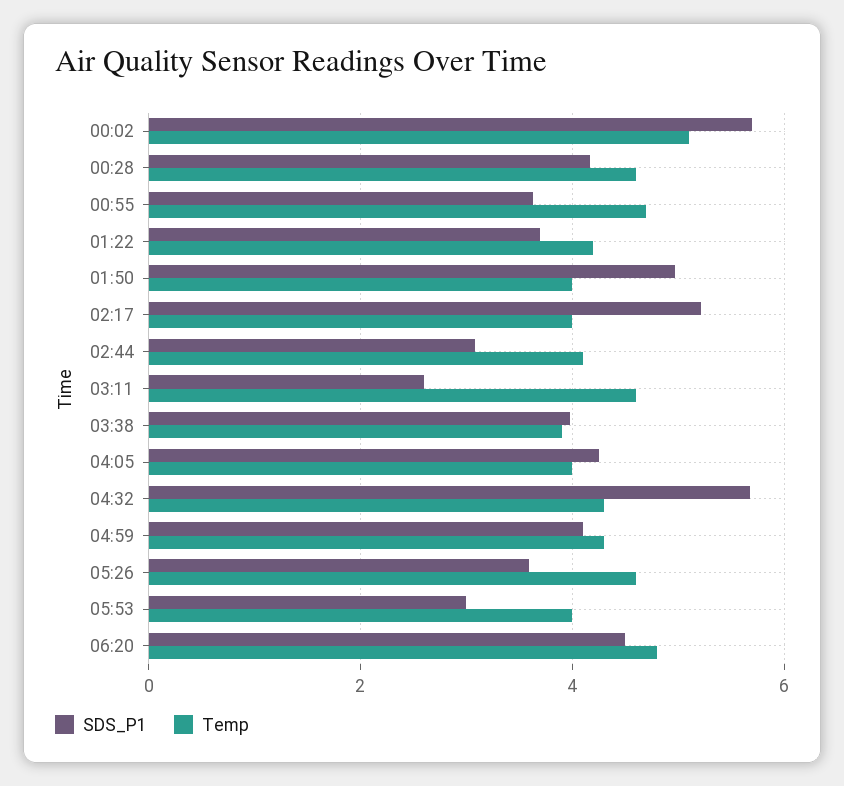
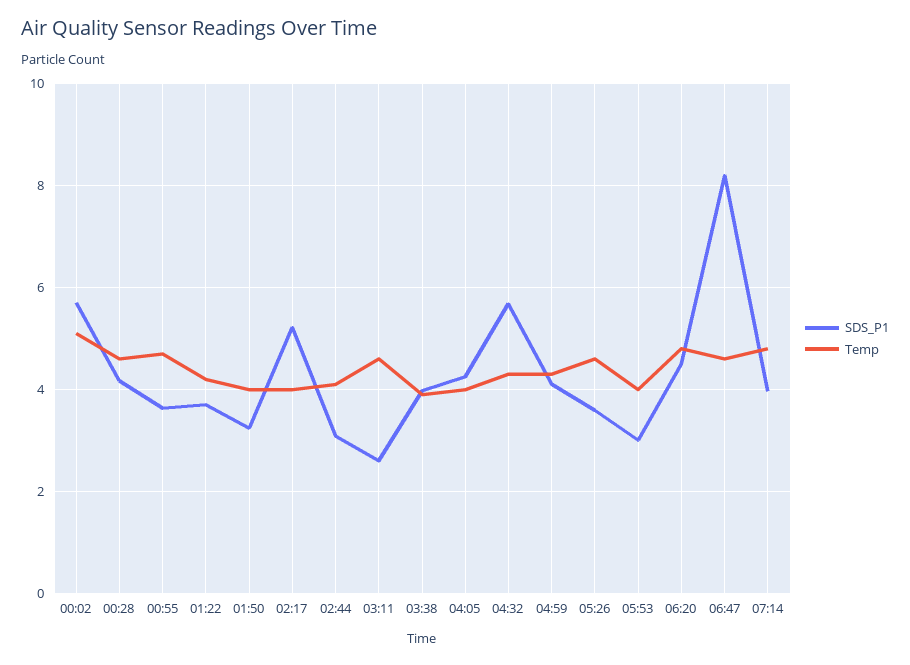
SDS_P1, 01:50: 5 -> 3.2
SDS_P1, 06:47: none -> 8.2
Temp, 06:47: none -> 4.6
SDS_P1, 07:14: none -> 4
Temp, 07:14: none -> 4.8

